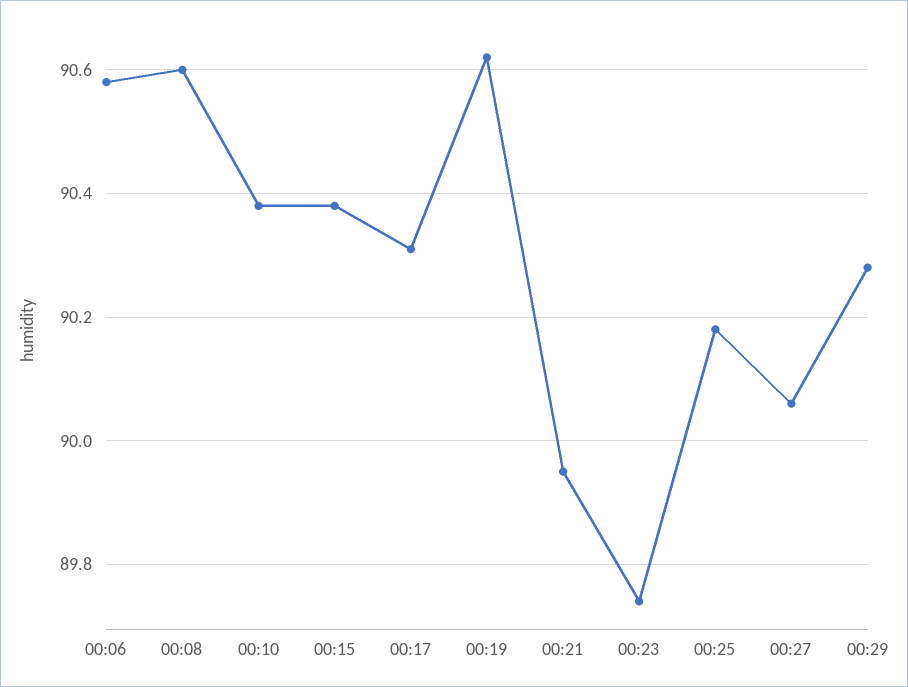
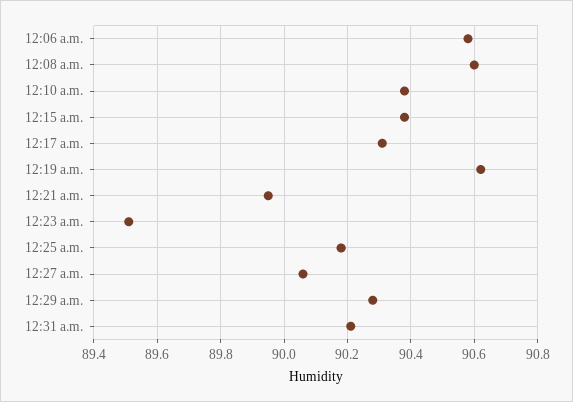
00:23: 89.75 -> 89.5
12:31 a.m.: none -> 90.2

